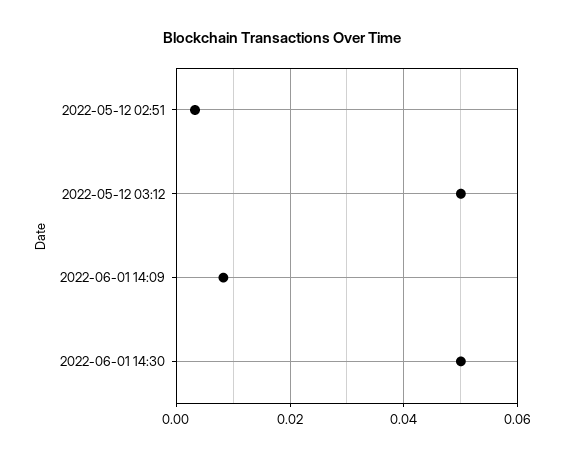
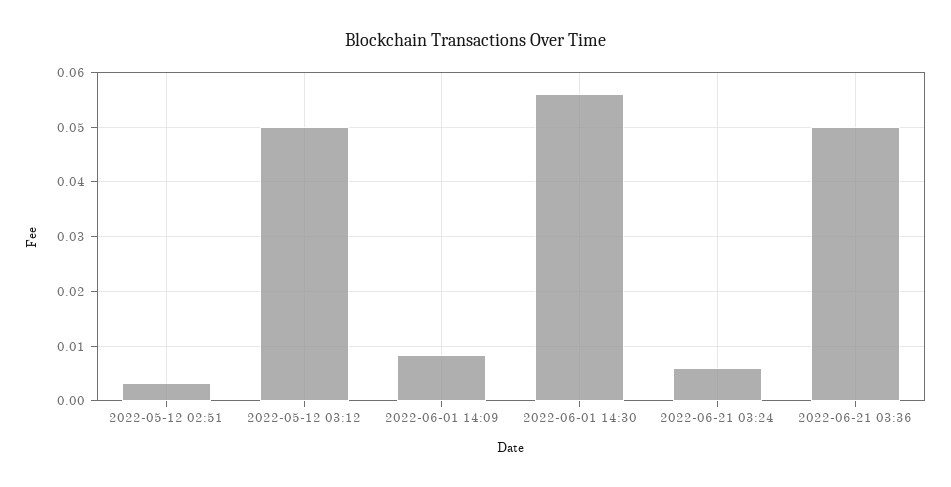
2022-06-01 14:30: 0.05 -> 0.056
2022-06-21 03:24: none -> 0.006
2022-06-21 03:36: none -> 0.05

